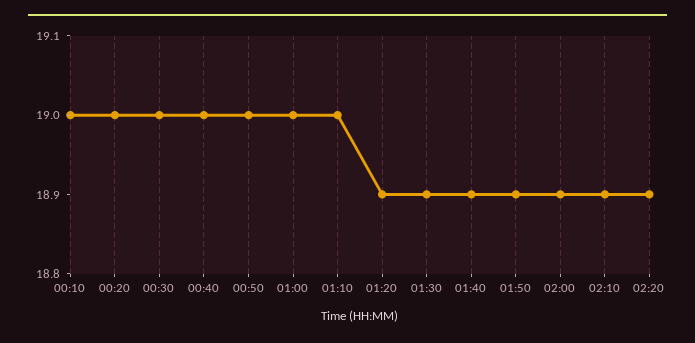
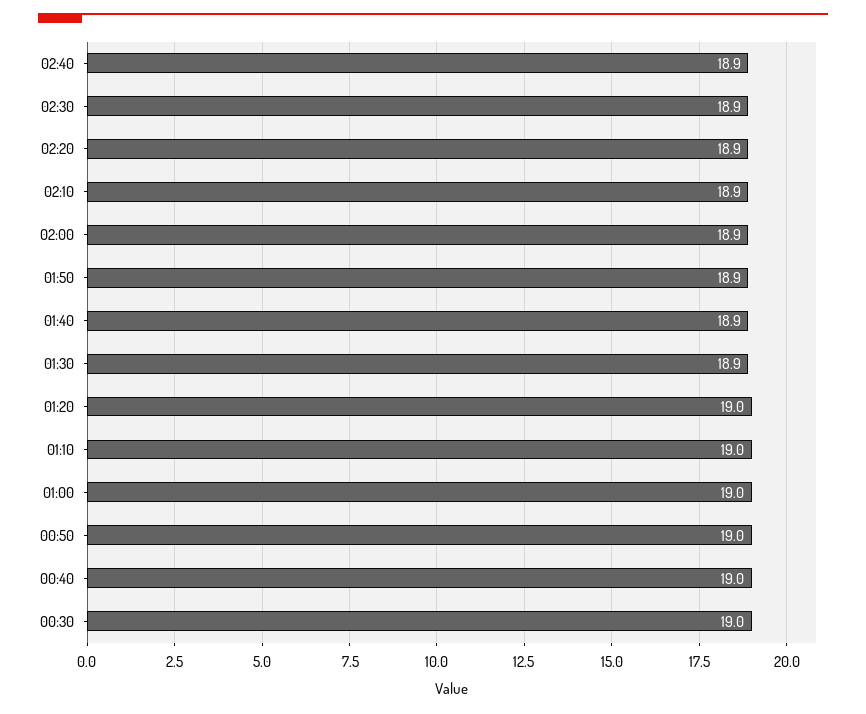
00:10: 19 -> none
00:20: 19 -> none
01:20: 18.9 -> 19
02:40: none -> 18.9
02:30: none -> 18.9

